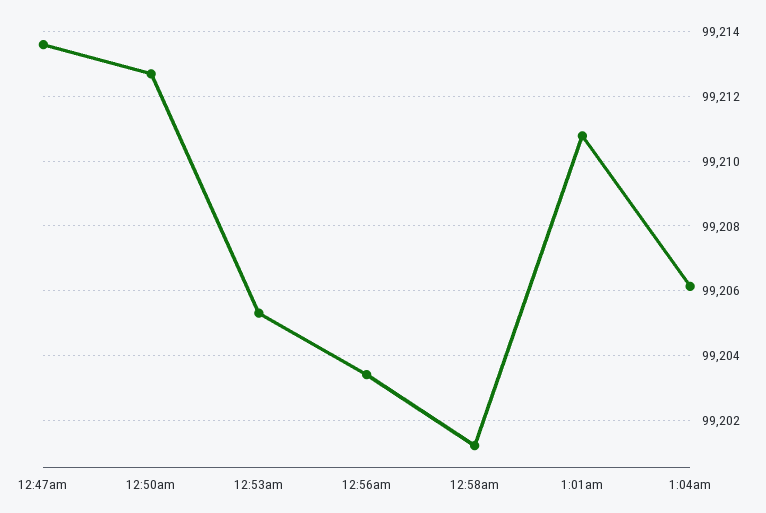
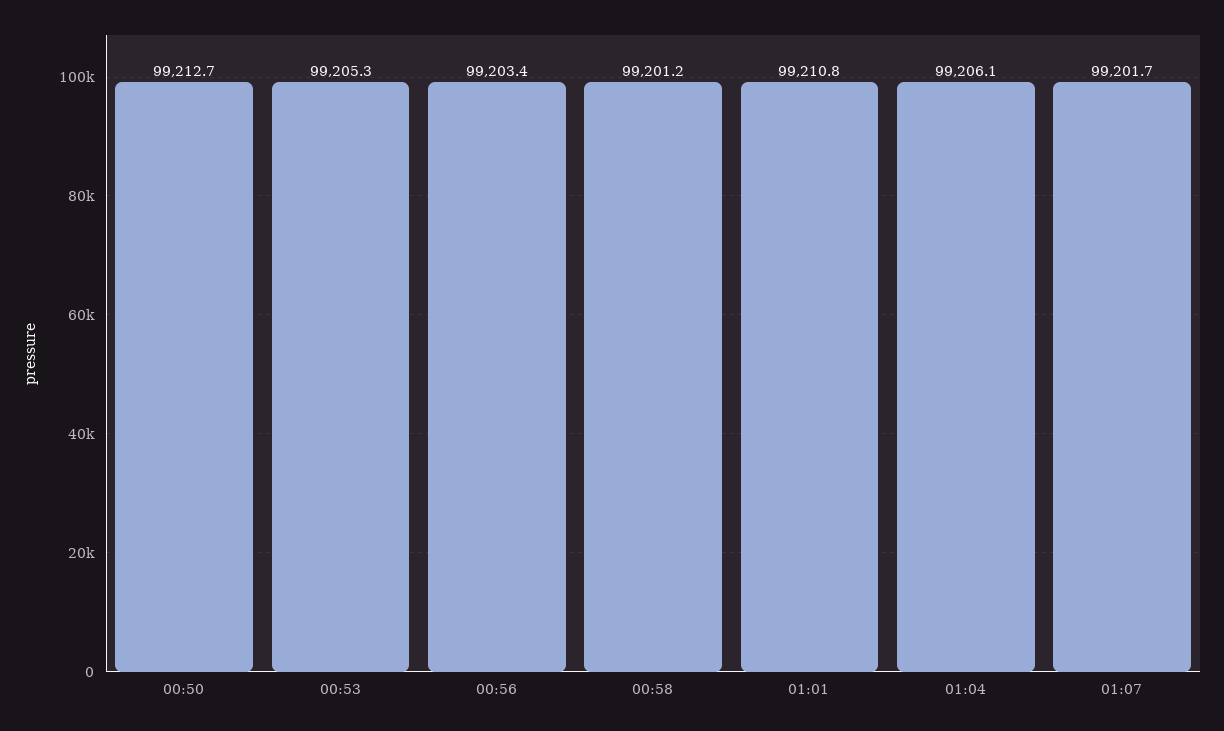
12:47am: 99213.6 -> none
01:07: none -> 99201.7

